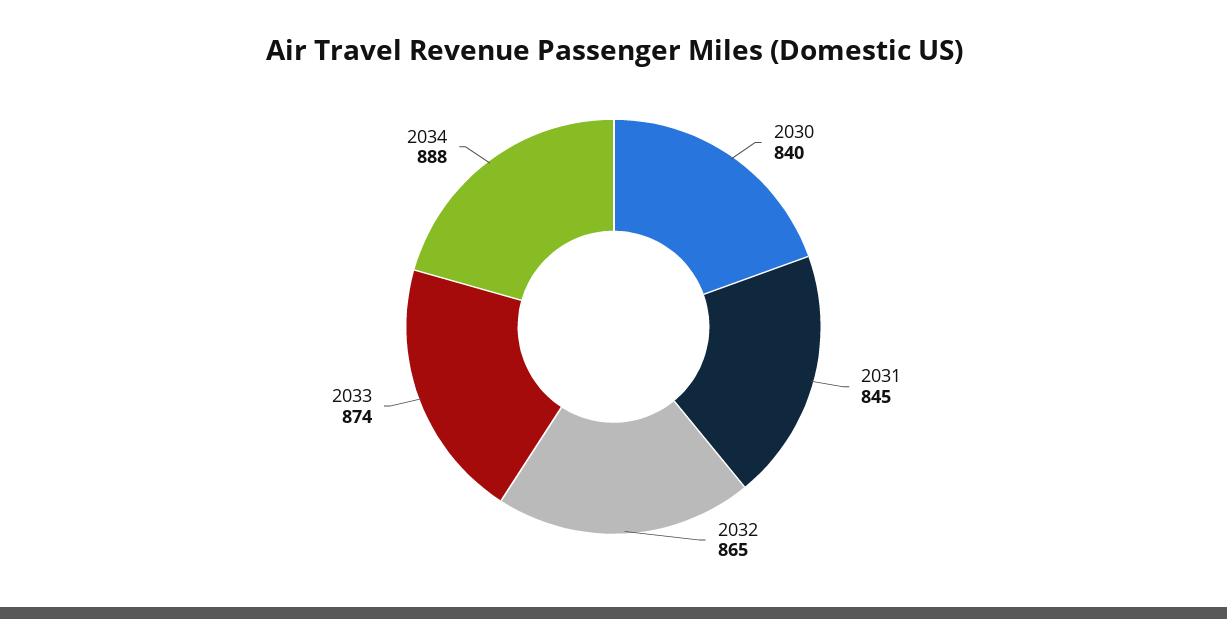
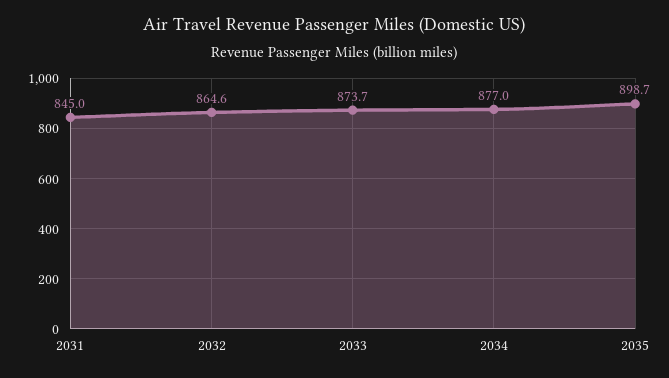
2030: 840 -> none
2034: 888 -> 877
2035: none -> 898.7

